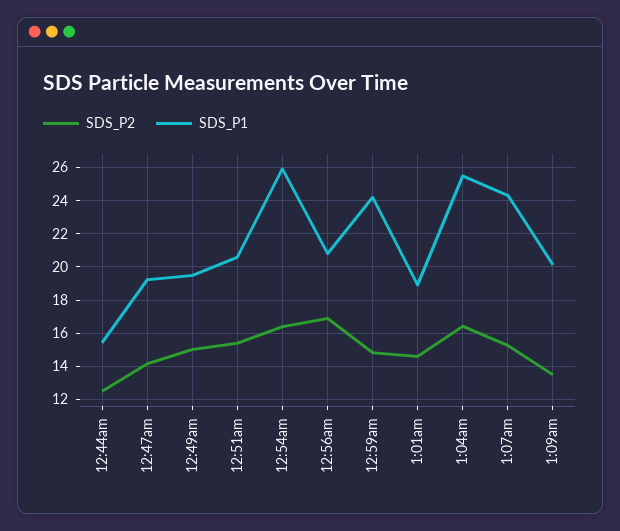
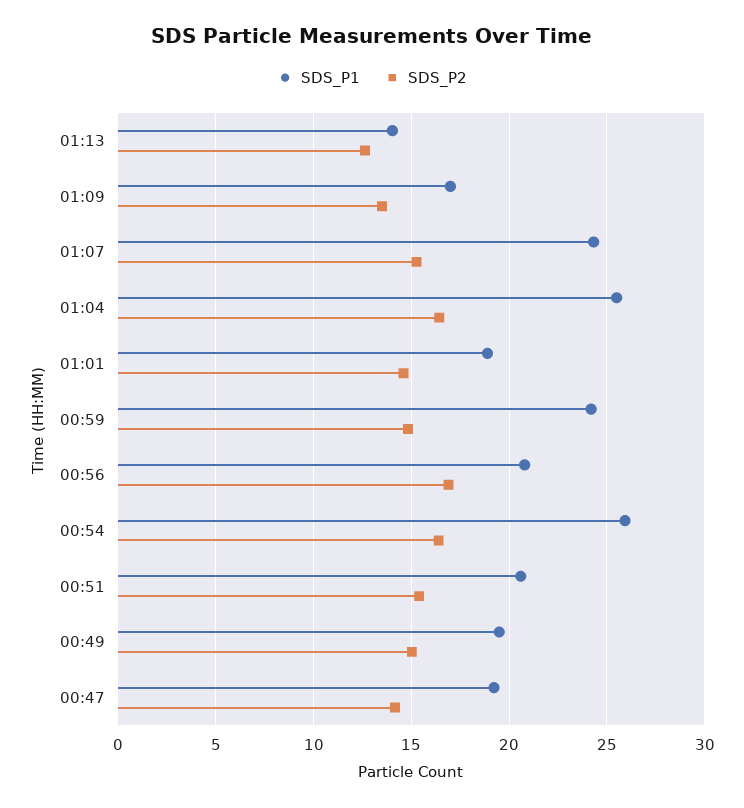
SDS_P2, 12:44am: 12.5 -> none
SDS_P1, 12:44am: 15.5 -> none
SDS_P1, 1:09am: 20 -> 17
SDS_P1, 01:13: none -> 14
SDS_P2, 01:13: none -> 12.5

